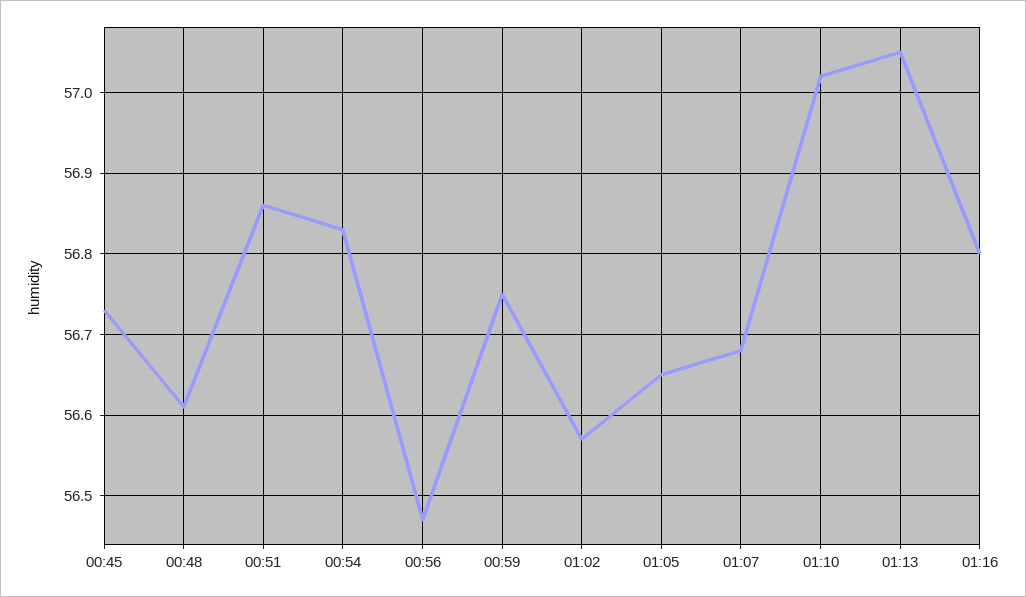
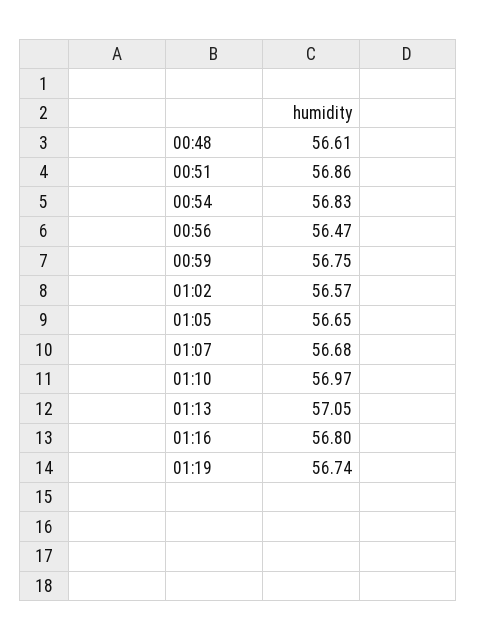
00:45: 56.73 -> none
01:10: 57.02 -> 56.97
01:19: none -> 56.74

